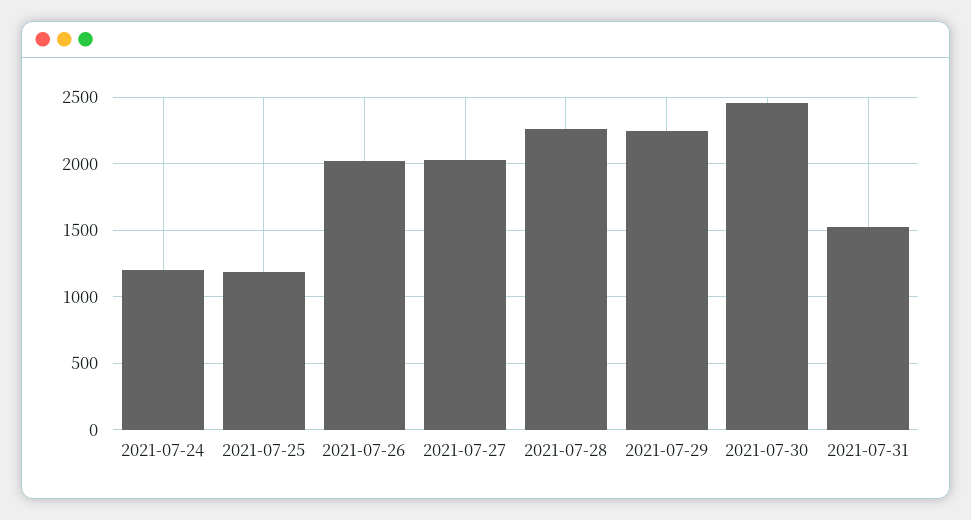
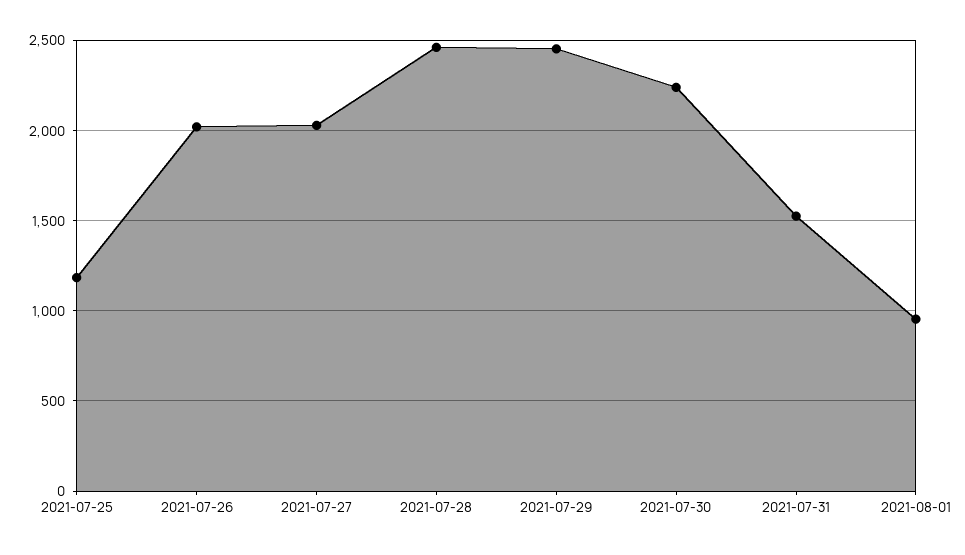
2021-07-24: 1200 -> none
2021-07-28: 2250 -> 2450
2021-07-29: 2250 -> 2450
2021-07-30: 2450 -> 2250
2021-08-01: none -> 950

